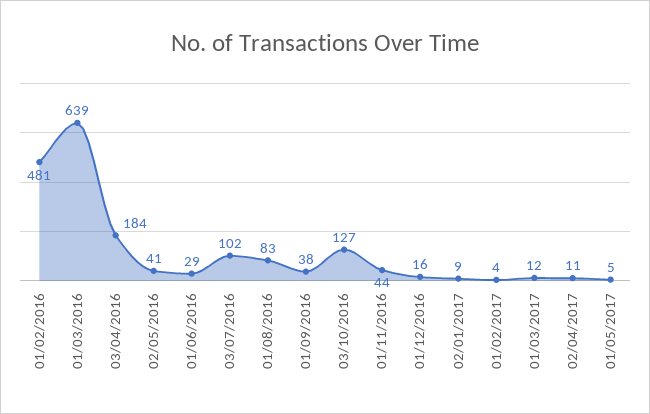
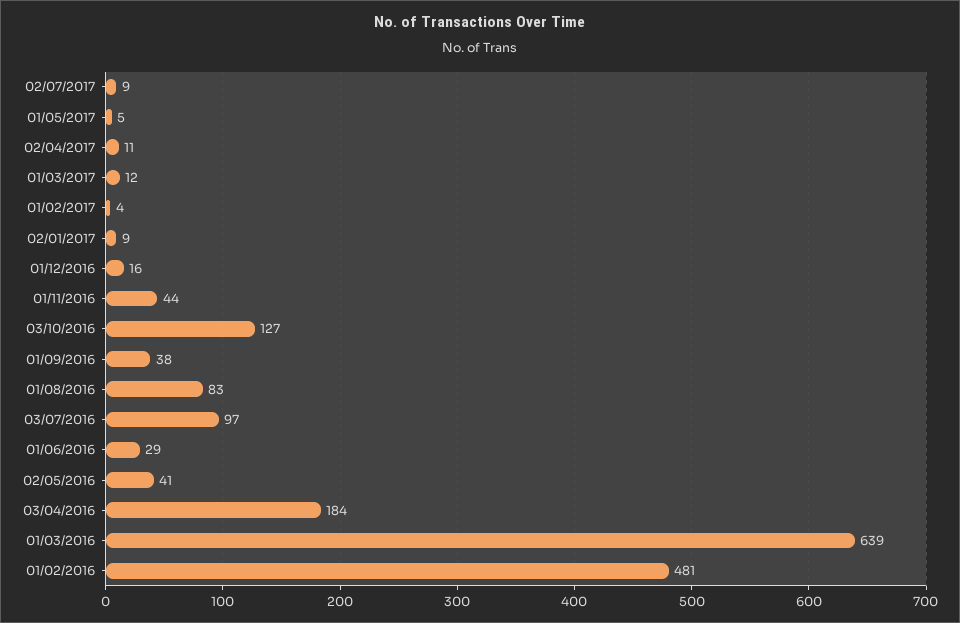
03/07/2016: 102 -> 97
02/07/2017: none -> 9

